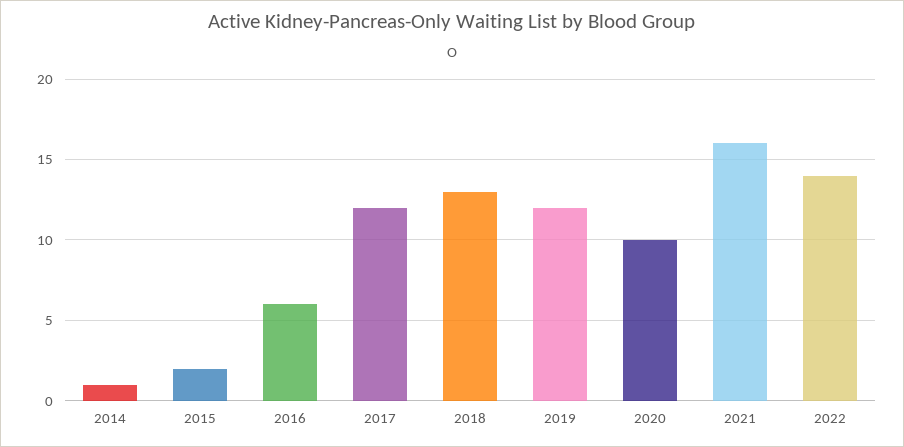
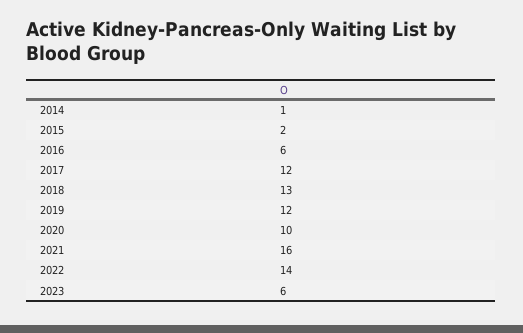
2023: none -> 6

